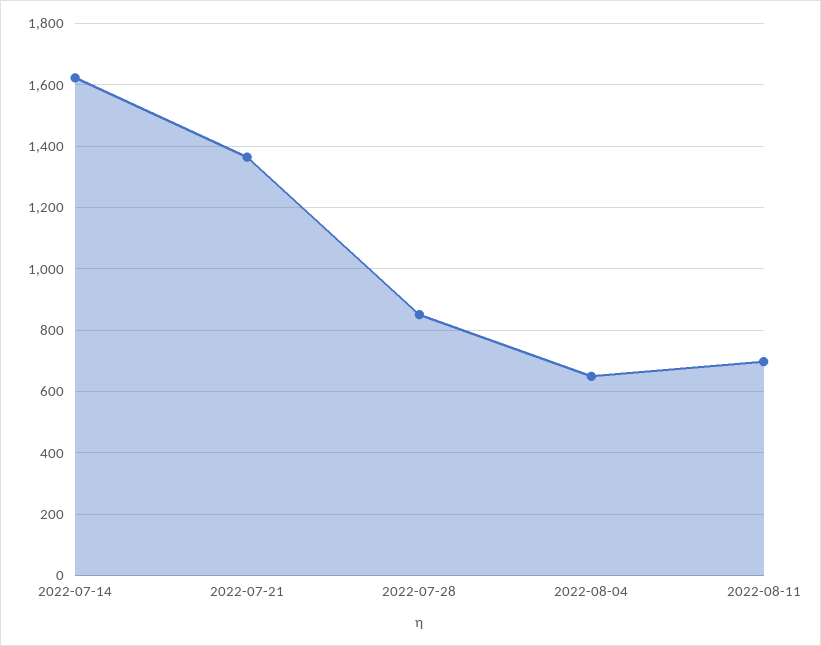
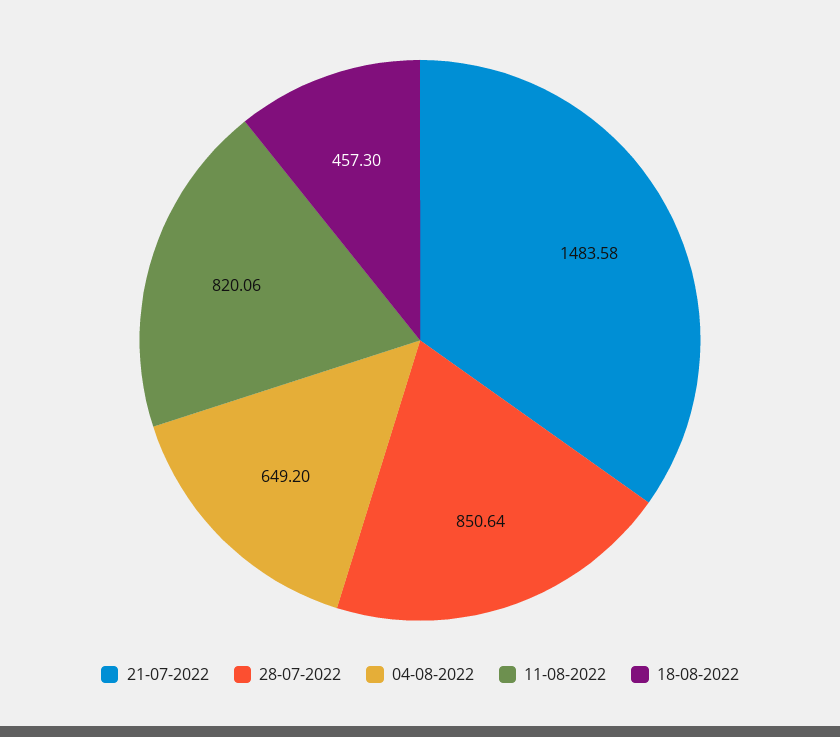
2022-07-14: 1620 -> none
2022-07-21: 1360 -> 1483.58
2022-08-11: 700 -> 820.06
18-08-2022: none -> 457.3

